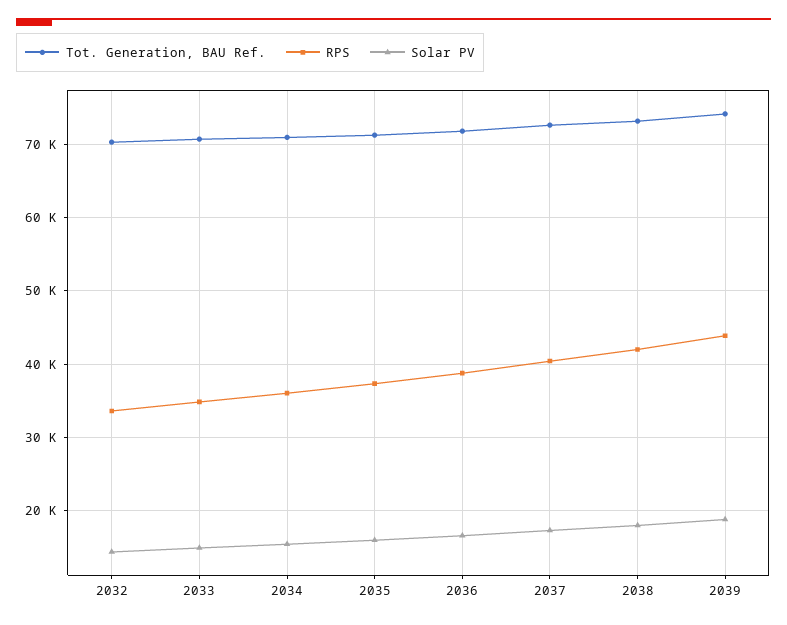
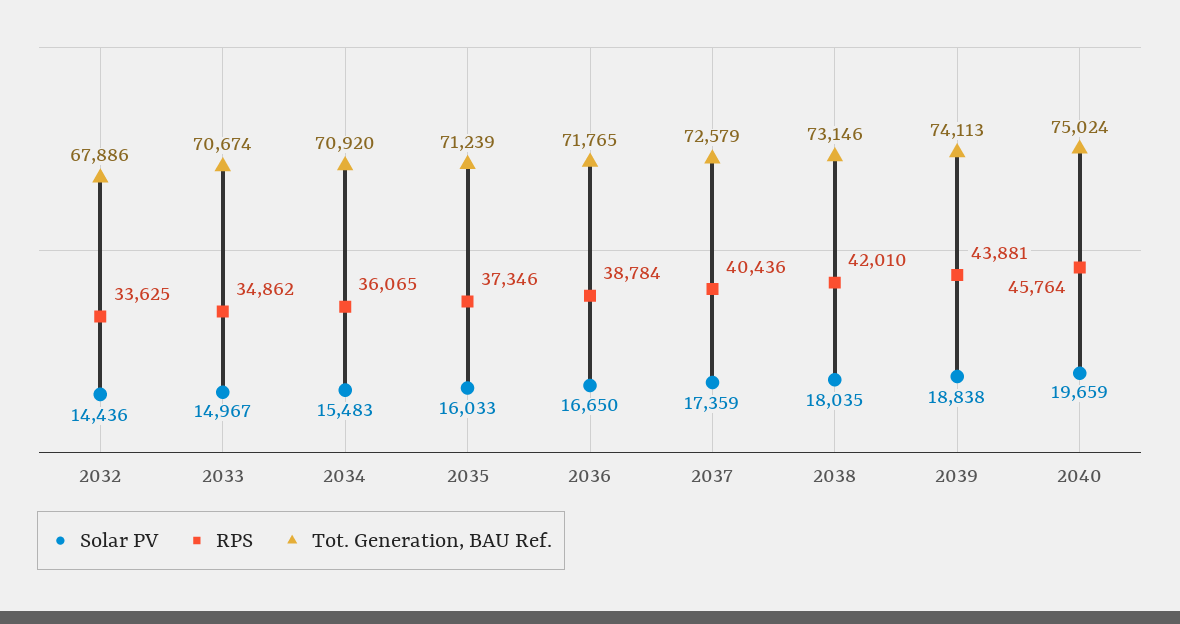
Tot. Generation, BAU Ref., 2032: 70000 -> 67886
Solar PV, 2040: none -> 19659
RPS, 2040: none -> 45764
Tot. Generation, BAU Ref., 2040: none -> 75024

